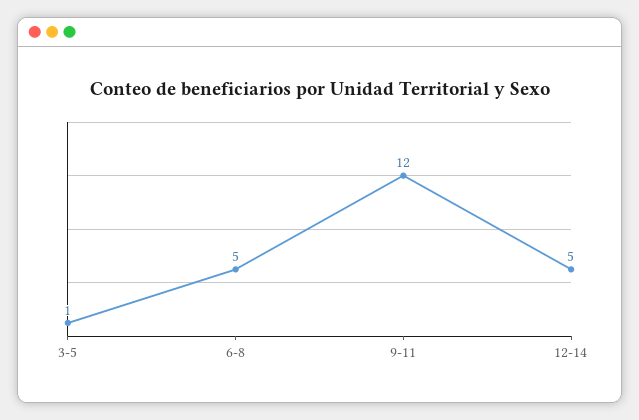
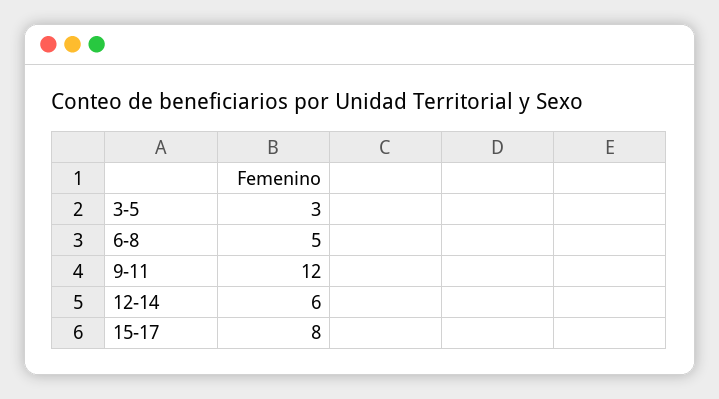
3-5: 1 -> 3
12-14: 5 -> 6
15-17: none -> 8

